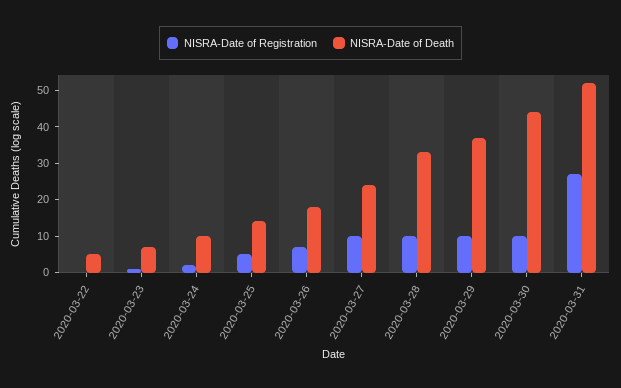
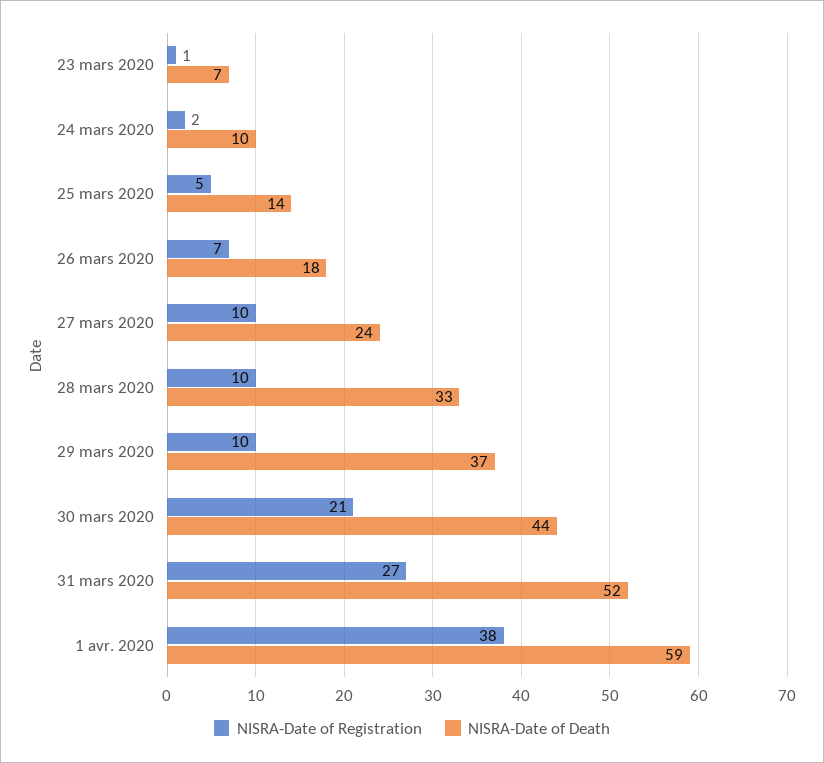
NISRA-Date of Registration, 2020-03-22: 0 -> none
NISRA-Date of Death, 2020-03-22: 5 -> none
NISRA-Date of Registration, 2020-03-30: 10 -> 21
NISRA-Date of Registration, 1 avr. 2020: none -> 38
NISRA-Date of Death, 1 avr. 2020: none -> 59

